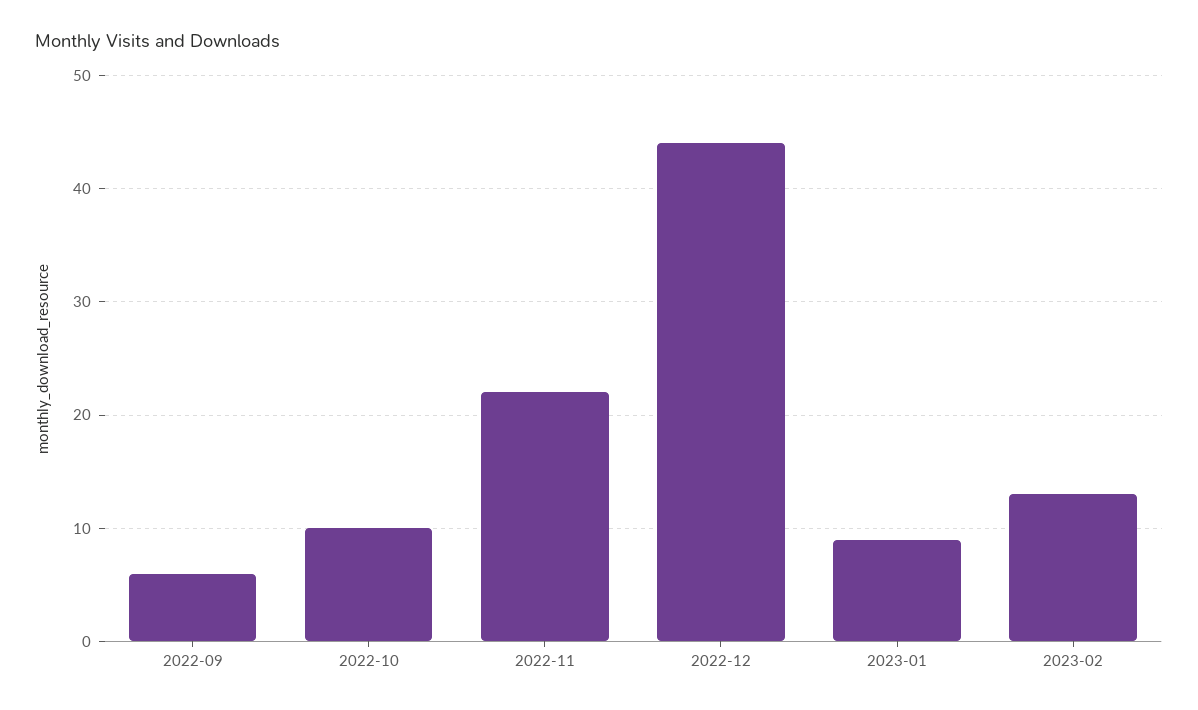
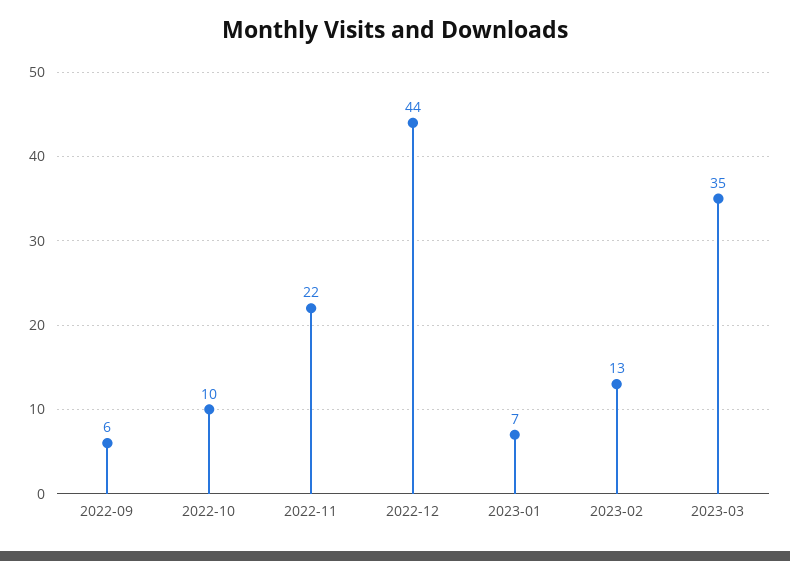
2023-01: 9 -> 7
2023-03: none -> 35

